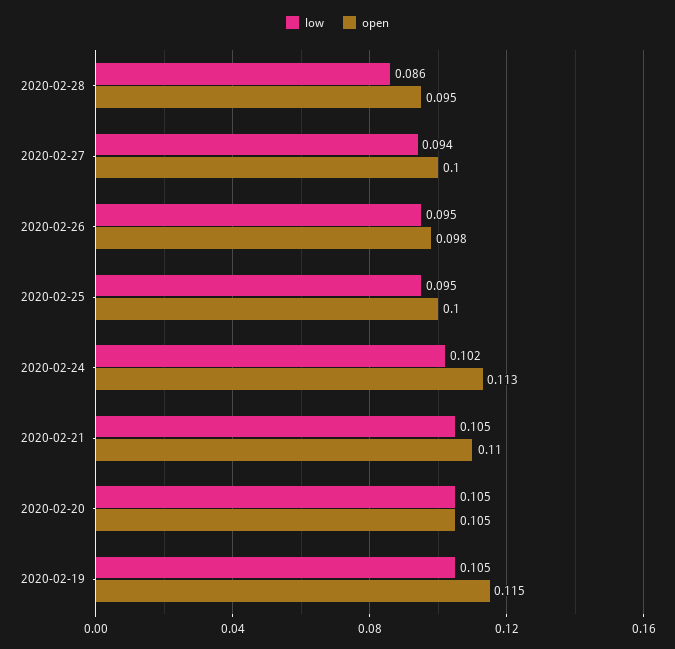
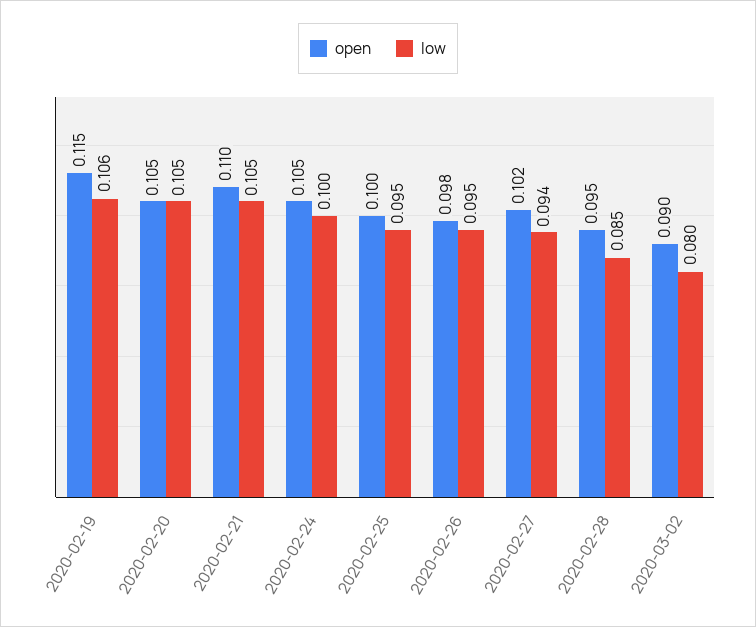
low, 2020-02-28: 0.086 -> 0.085
open, 2020-02-27: 0.1 -> 0.102
low, 2020-02-24: 0.102 -> 0.1
open, 2020-02-24: 0.113 -> 0.105
low, 2020-02-19: 0.105 -> 0.106
open, 2020-03-02: none -> 0.09
low, 2020-03-02: none -> 0.08

